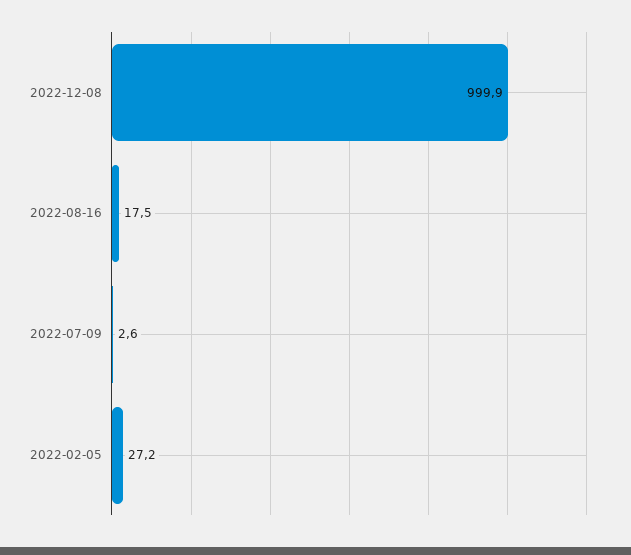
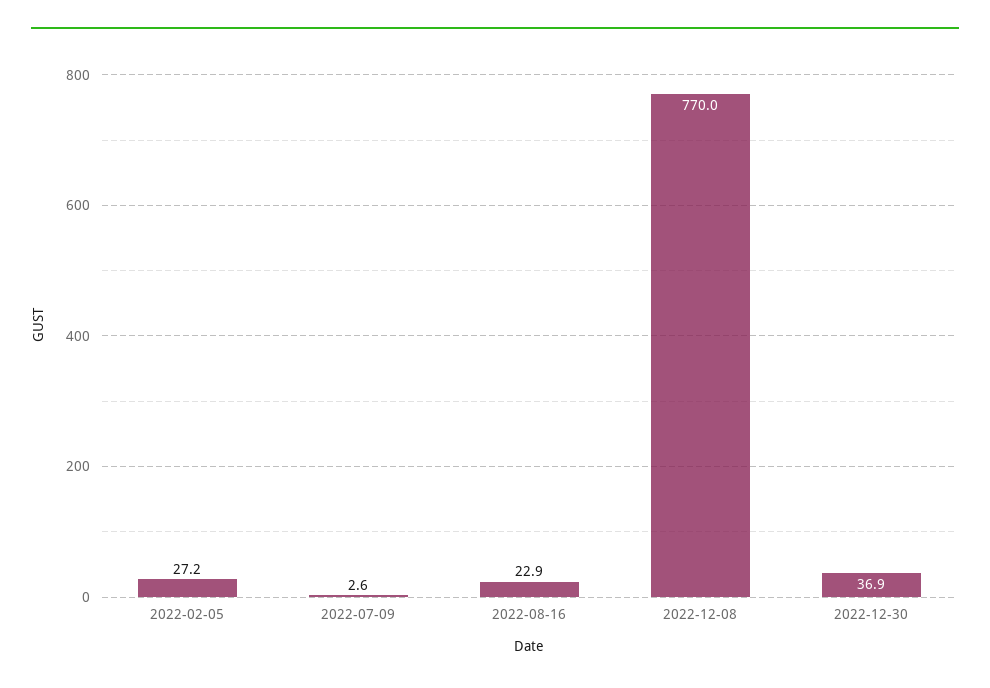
2022-12-08: 999.9 -> 770
2022-08-16: 17.5 -> 22.9
2022-12-30: none -> 36.9

